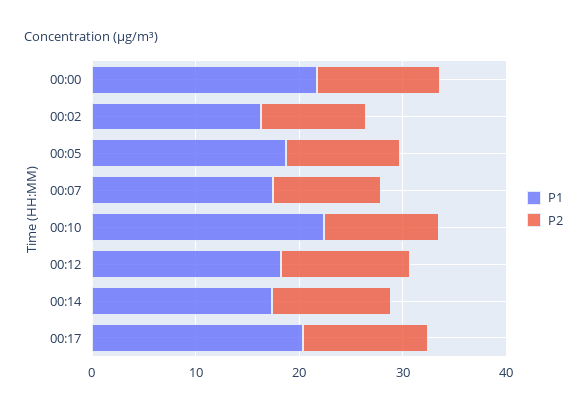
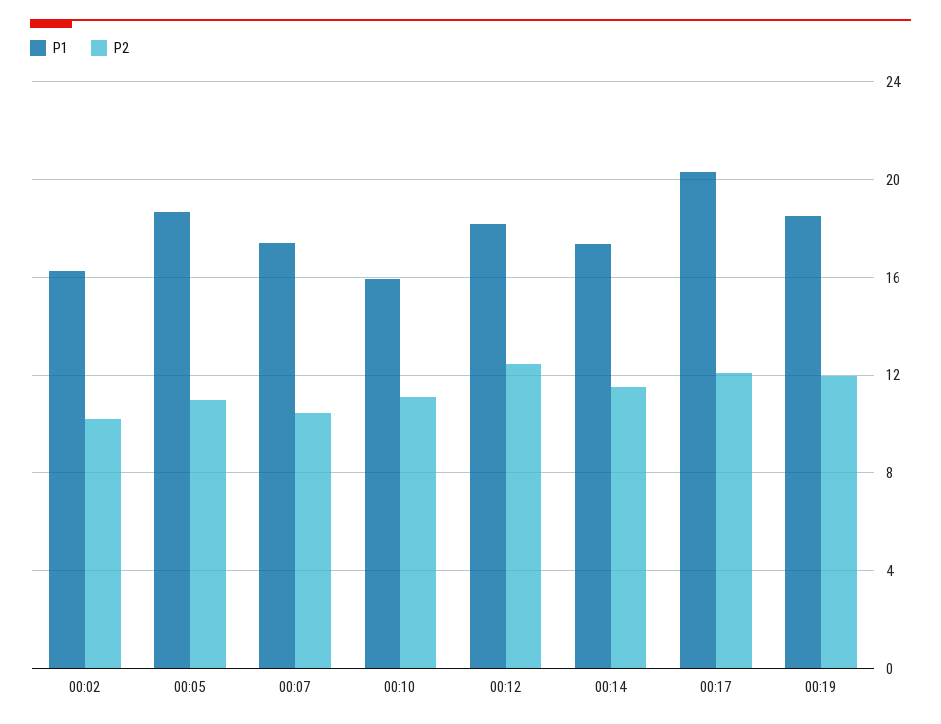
P1, 00:00: 22 -> none
P2, 00:00: 12 -> none
P1, 00:10: 22 -> 16
P1, 00:19: none -> 18.5
P2, 00:19: none -> 12

